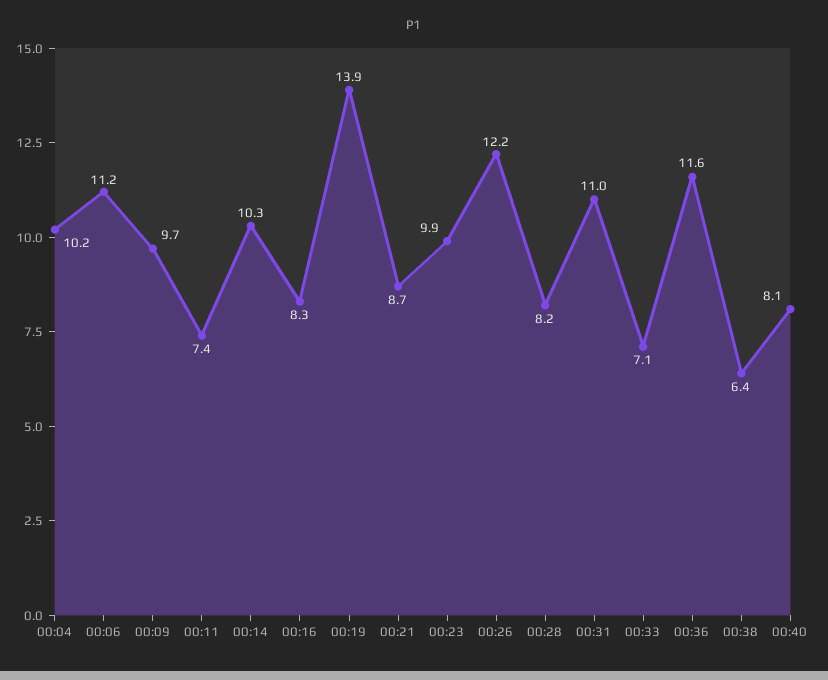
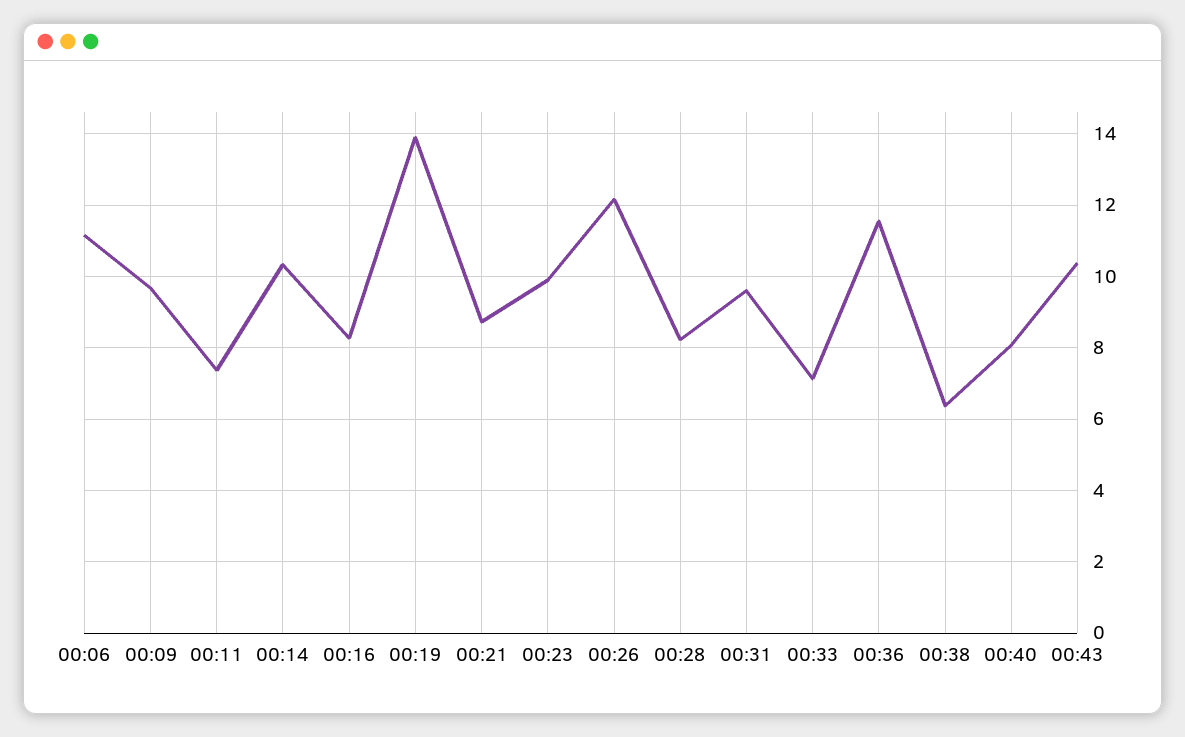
00:04: 10.2 -> none
00:31: 11 -> 9.6
00:43: none -> 10.4

